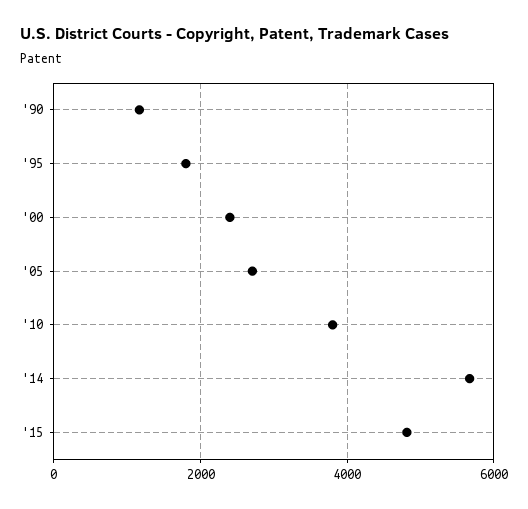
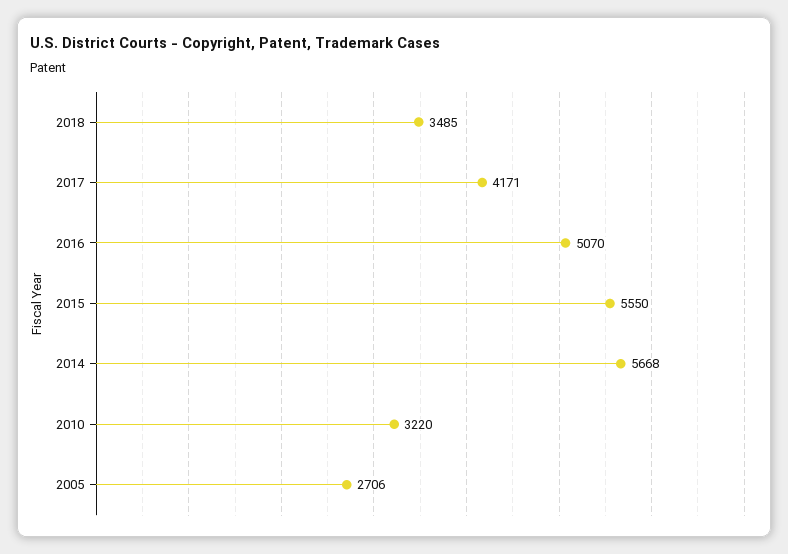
'90: 1200 -> none
'95: 1800 -> none
'00: 2400 -> none
'10: 3800 -> 3220
'15: 4800 -> 5550
2018: none -> 3485
2017: none -> 4171
2016: none -> 5070

